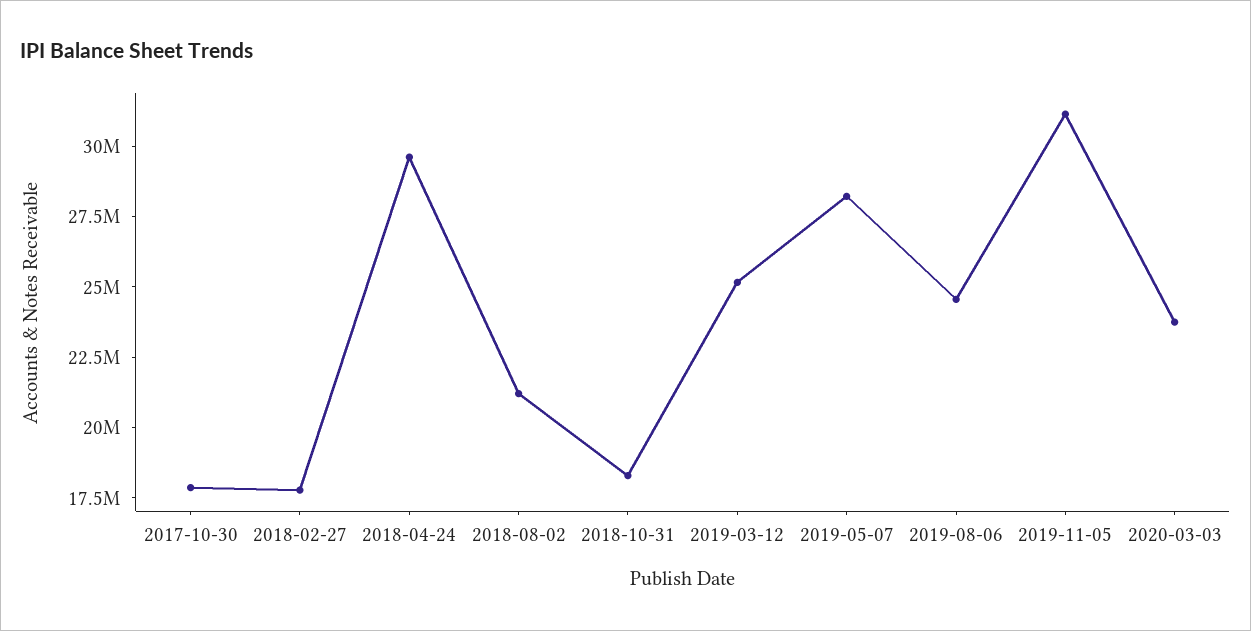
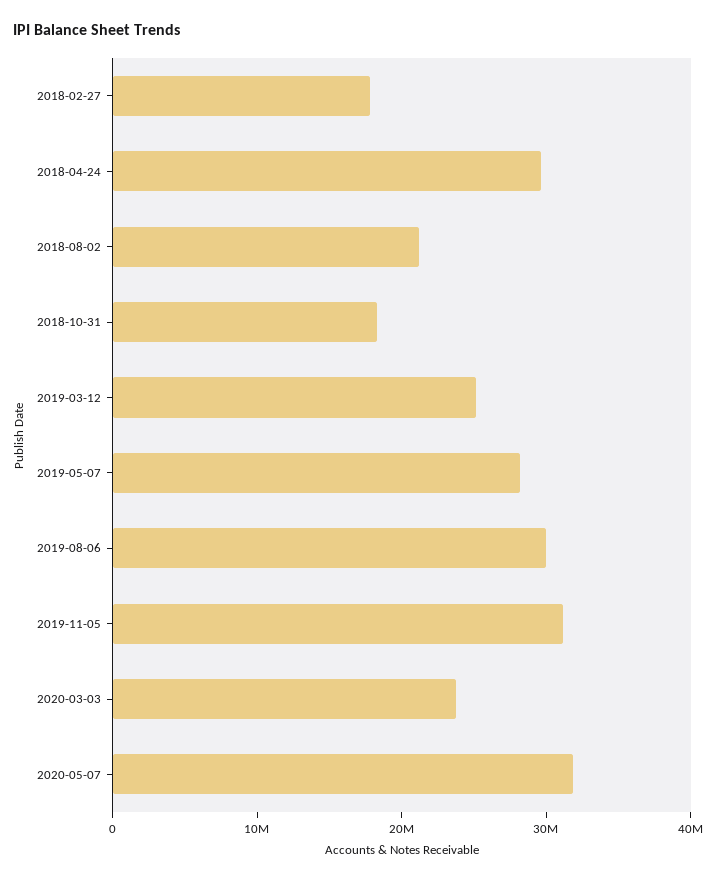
2017-10-30: 18000000 -> none
2019-08-06: 24500000 -> 30000000
2020-05-07: none -> 32000000

